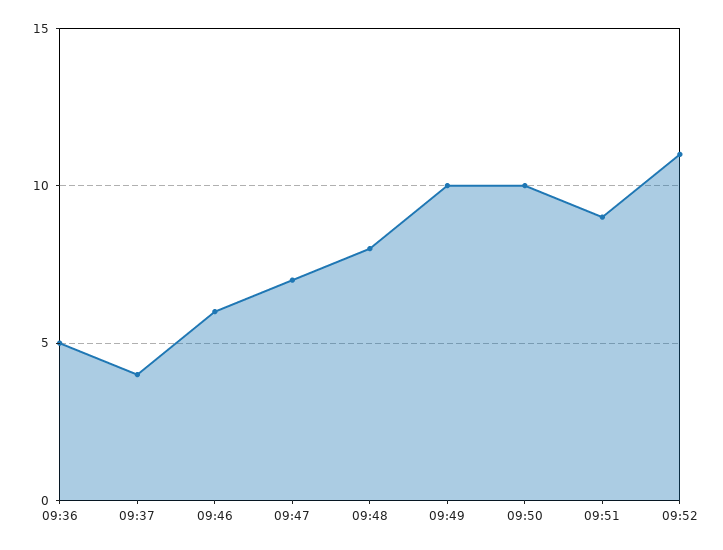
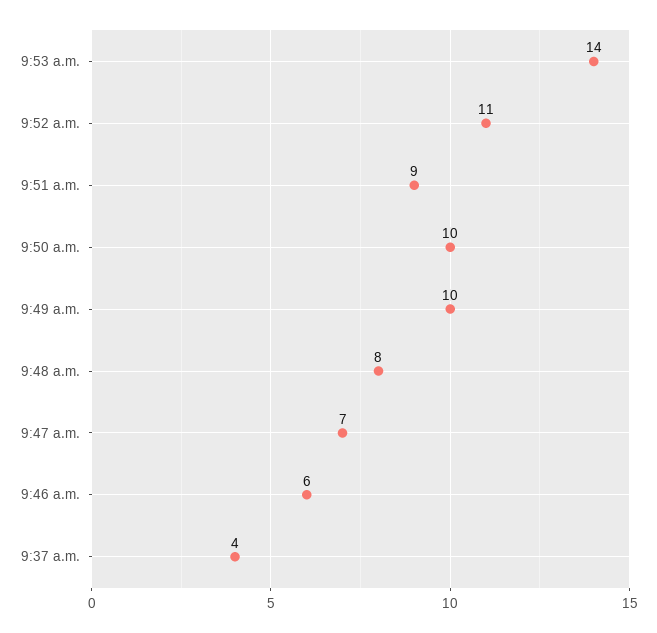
09:36: 5 -> none
9:53 a.m.: none -> 14

